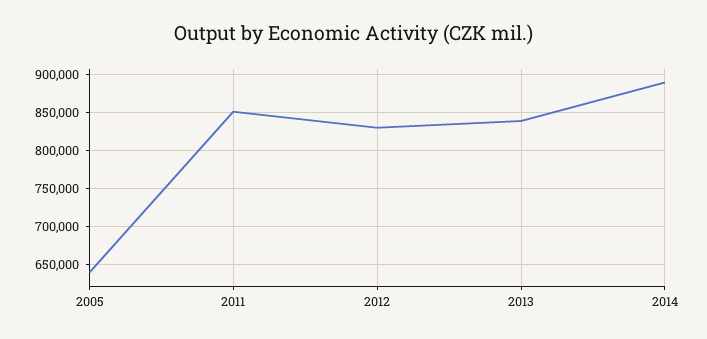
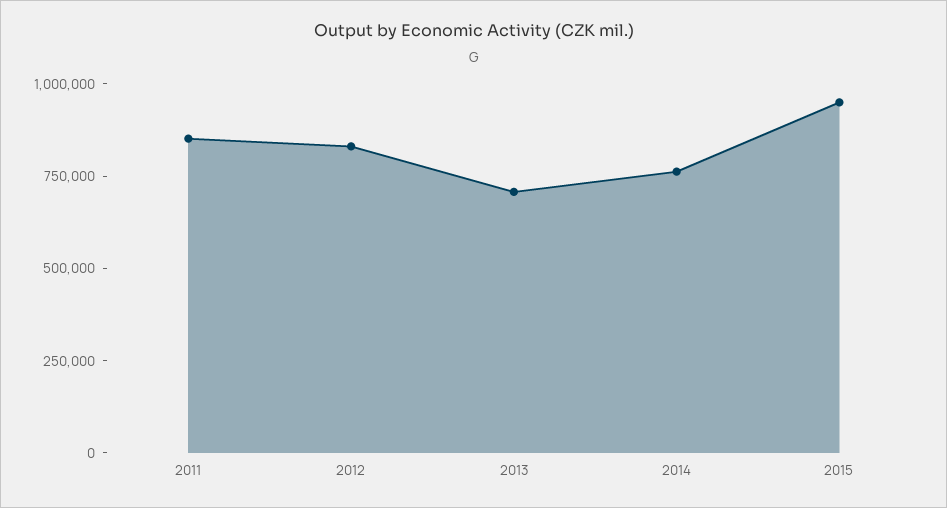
2005: 640000 -> none
2013: 840000 -> 700000
2014: 890000 -> 750000
2015: none -> 950000

